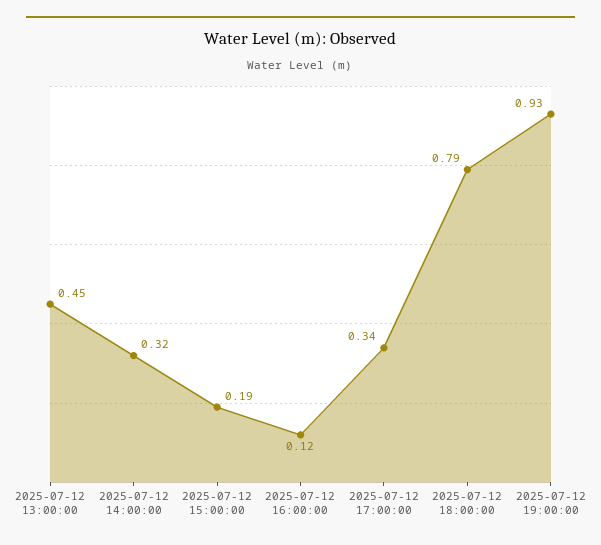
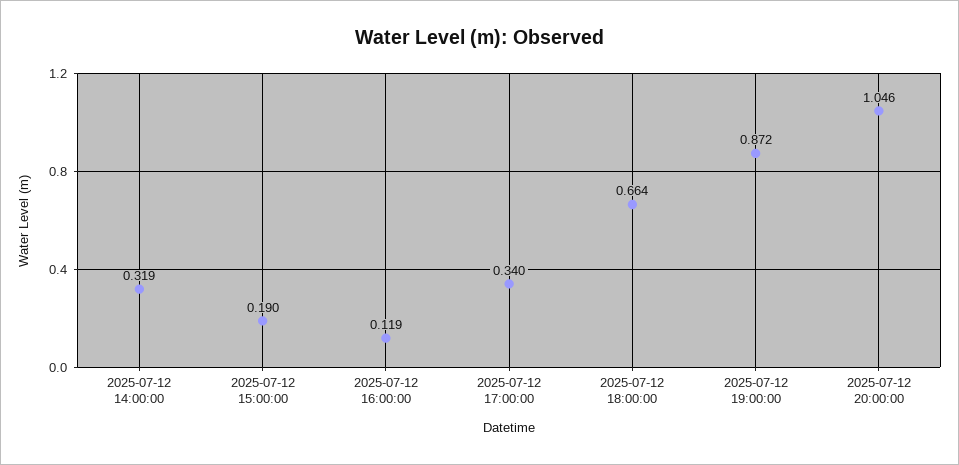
2025-07-12 13:00:00: 0.45 -> none
2025-07-12 18:00:00: 0.79 -> 0.664
2025-07-12 19:00:00: 0.93 -> 0.872
2025-07-12 20:00:00: none -> 1.046

